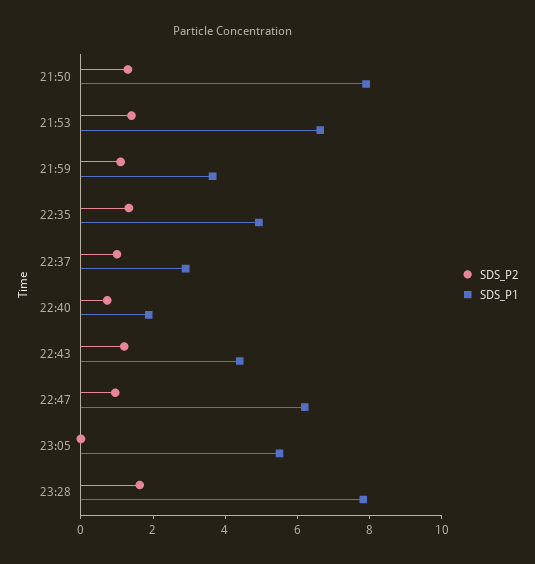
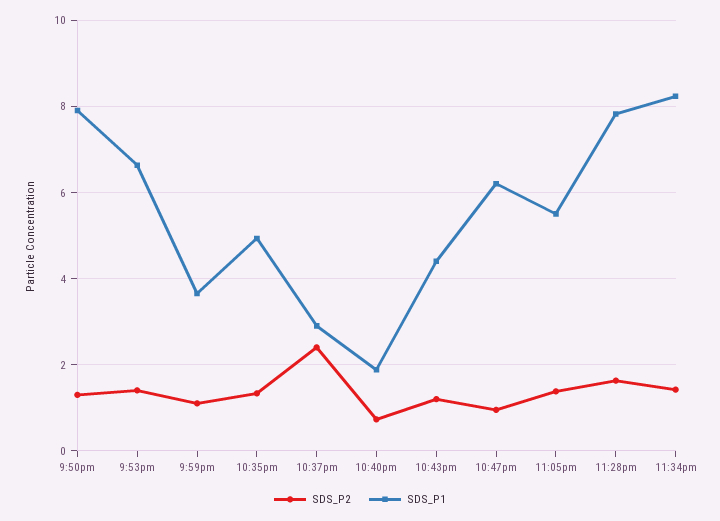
SDS_P2, 22:37: 1 -> 2.4
SDS_P2, 23:05: 0 -> 1.4
SDS_P2, 11:34pm: none -> 1.4
SDS_P1, 11:34pm: none -> 8.2

